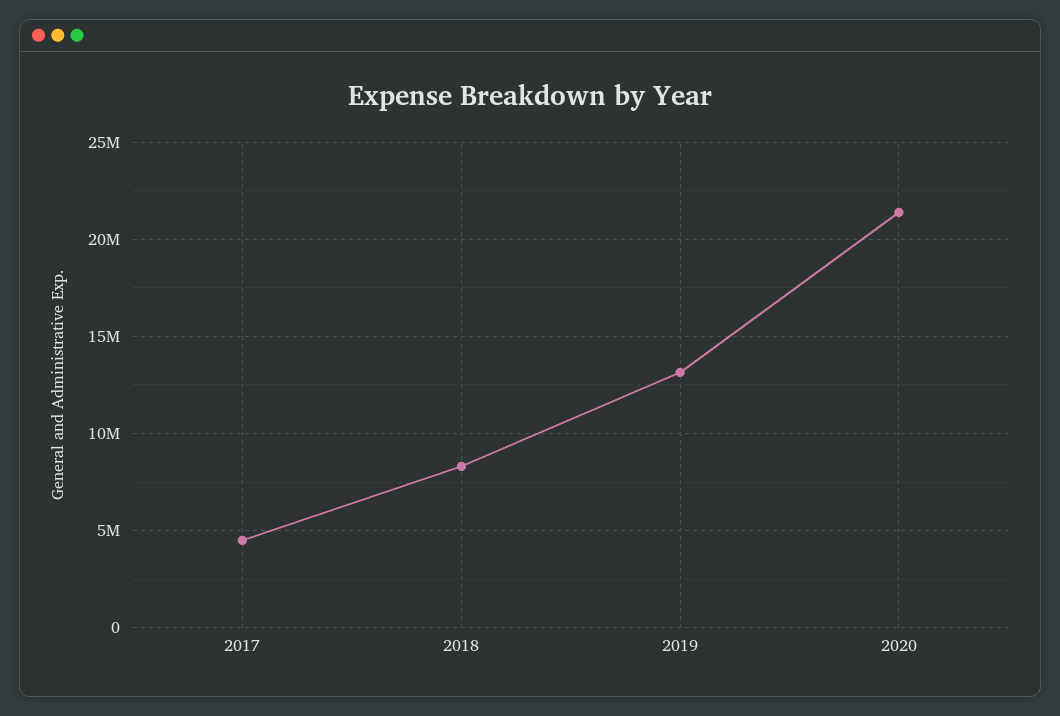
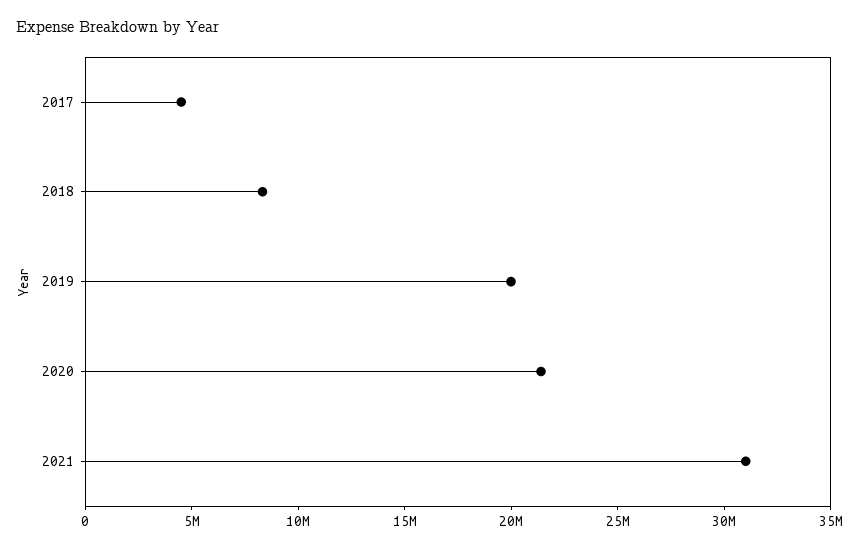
2019: 13000000 -> 20000000
2021: none -> 31000000

